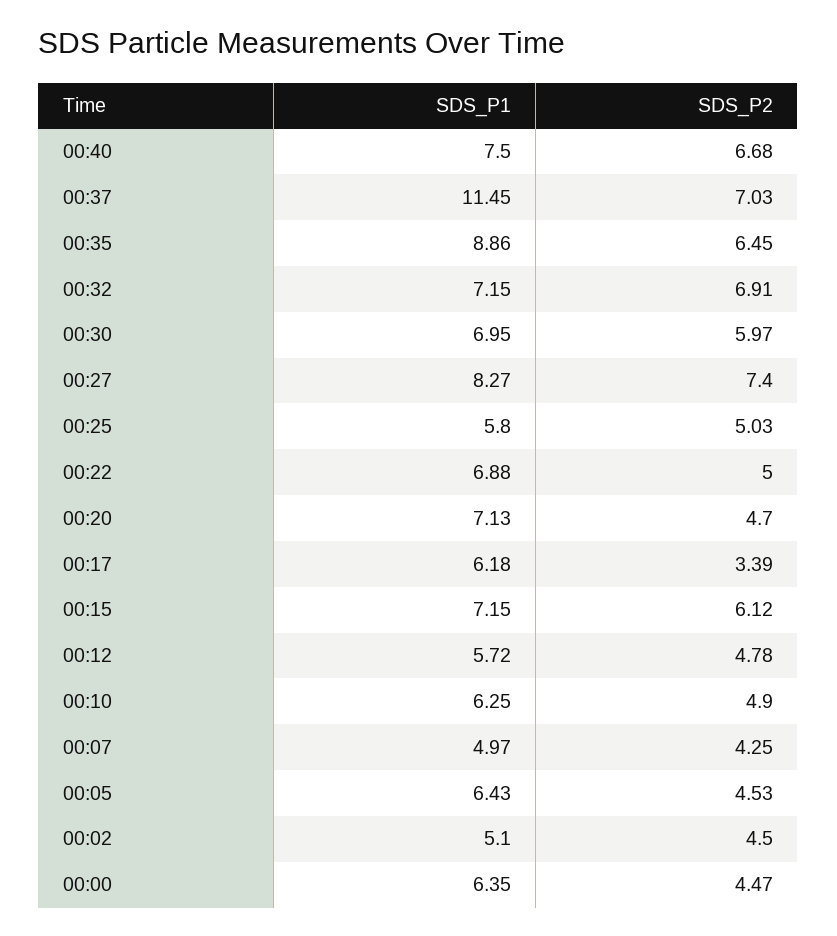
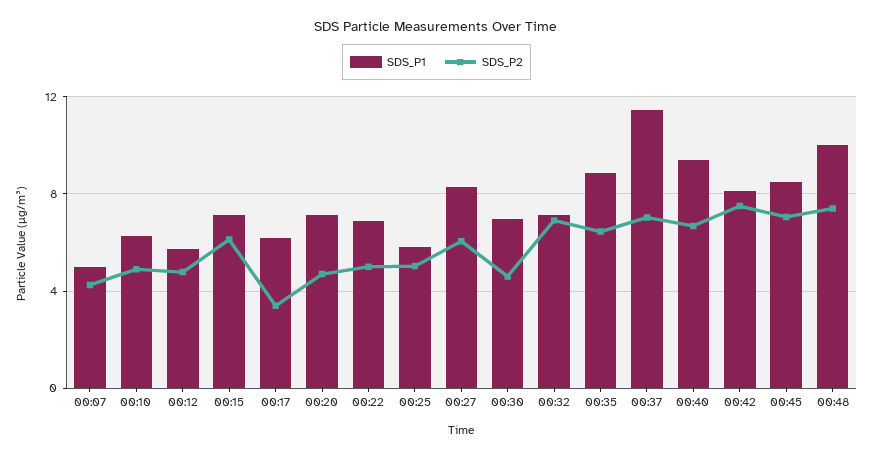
SDS_P1, 00:40: 7.5 -> 9.5
SDS_P2, 00:30: 5.97 -> 4.5
SDS_P2, 00:27: 7.4 -> 6
SDS_P1, 00:05: 6.43 -> none
SDS_P2, 00:05: 4.53 -> none
SDS_P1, 00:02: 5.1 -> none
SDS_P2, 00:02: 4.5 -> none
SDS_P1, 00:00: 6.35 -> none
SDS_P2, 00:00: 4.47 -> none
SDS_P1, 00:42: none -> 8
SDS_P2, 00:42: none -> 7.5
SDS_P1, 00:45: none -> 8.5
SDS_P2, 00:45: none -> 7
SDS_P1, 00:48: none -> 10
SDS_P2, 00:48: none -> 7.5

